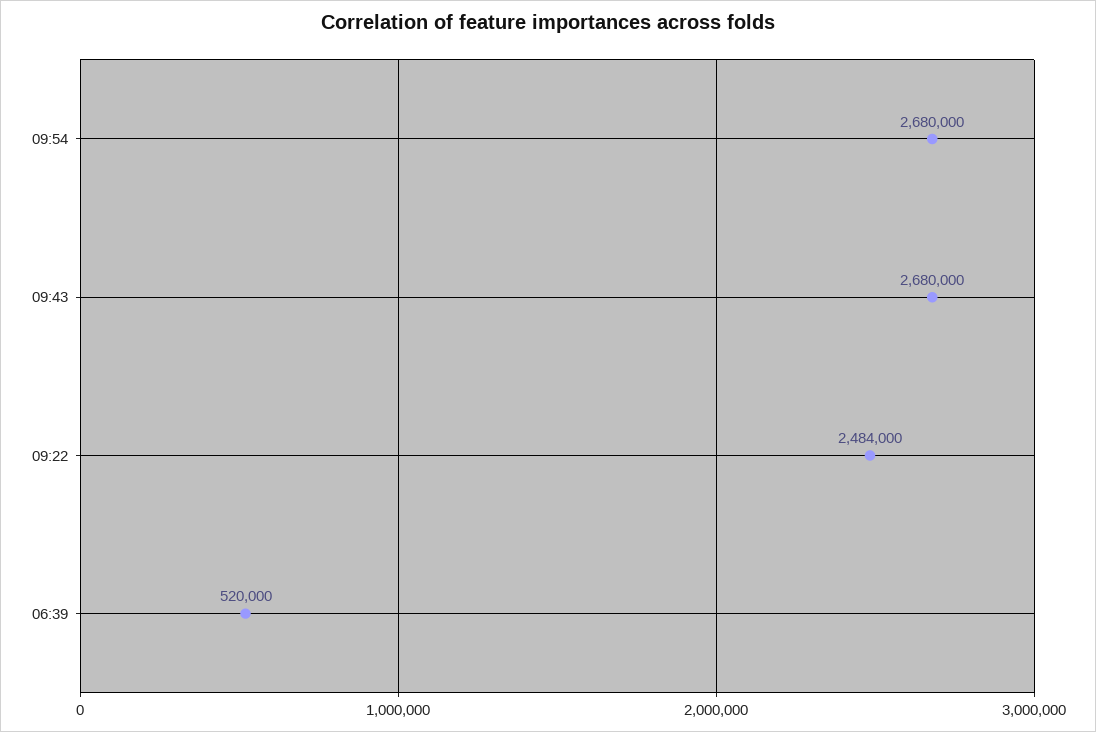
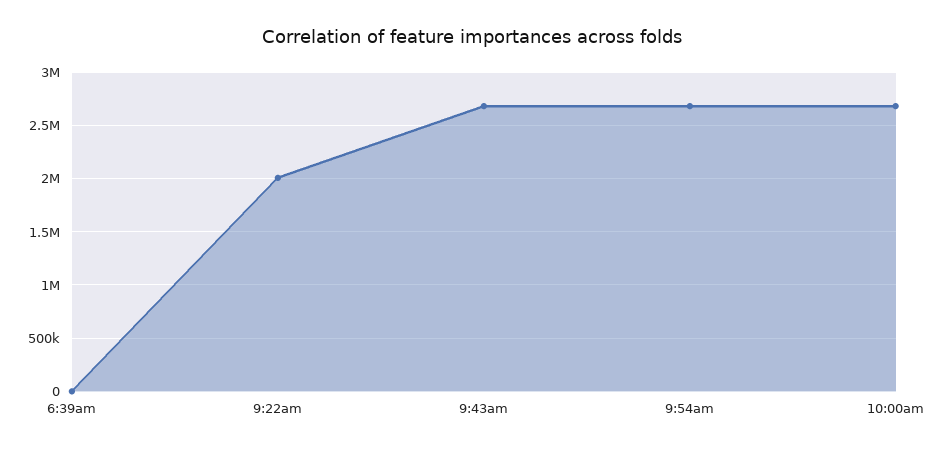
09:22: 2484000 -> 2000000
06:39: 520000 -> 0
10:00am: none -> 2700000

